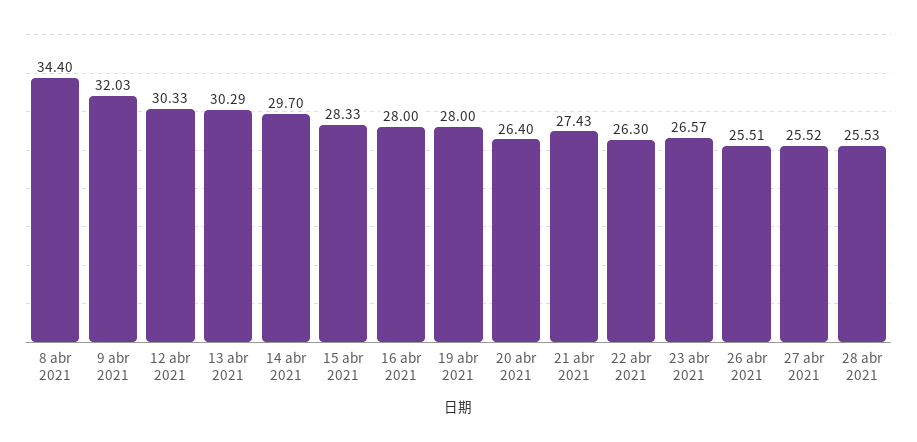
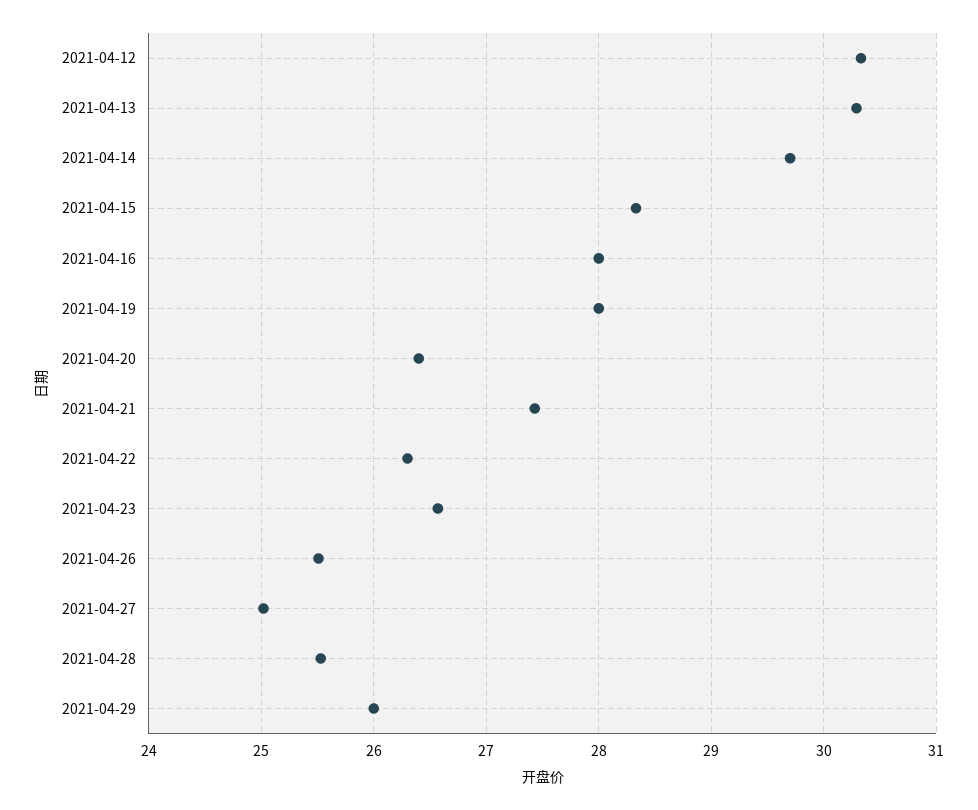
8 abr 2021: 34.4 -> none
9 abr 2021: 32.03 -> none
27 abr 2021: 25.52 -> 25
2021-04-29: none -> 26

